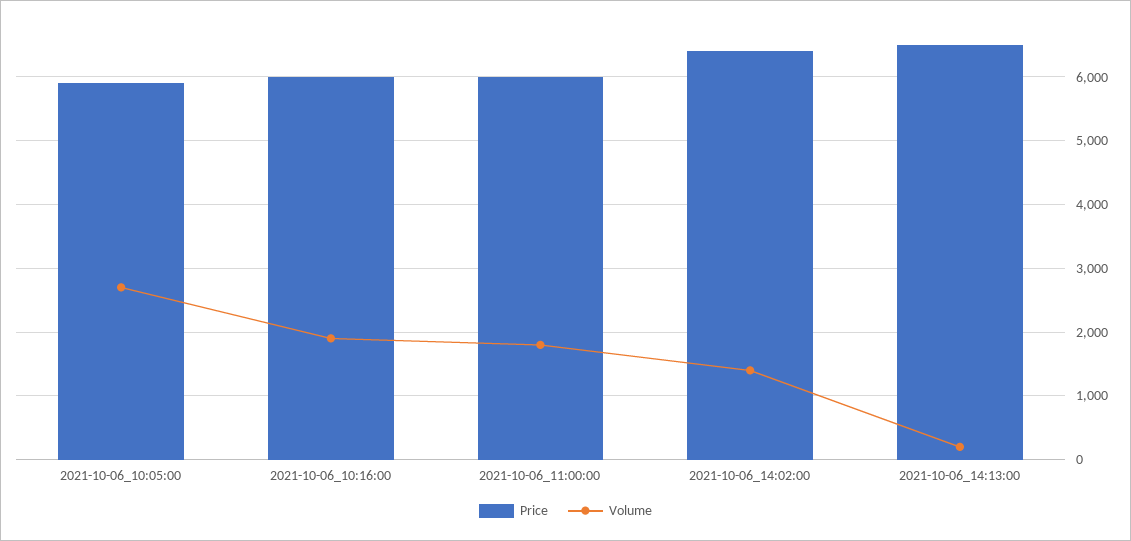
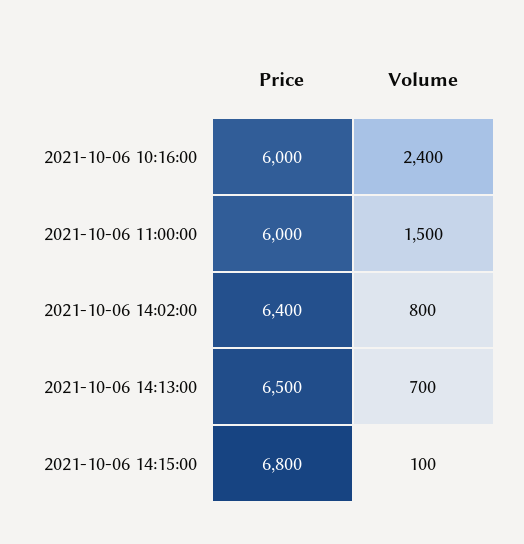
Price, 2021-10-06_10:05:00: 5900 -> none
Volume, 2021-10-06_10:05:00: 2700 -> none
Volume, 2021-10-06_10:16:00: 1900 -> 2400
Volume, 2021-10-06_11:00:00: 1800 -> 1500
Volume, 2021-10-06_14:02:00: 1400 -> 800
Volume, 2021-10-06_14:13:00: 200 -> 700
Price, 2021-10-06 14:15:00: none -> 6800
Volume, 2021-10-06 14:15:00: none -> 100

